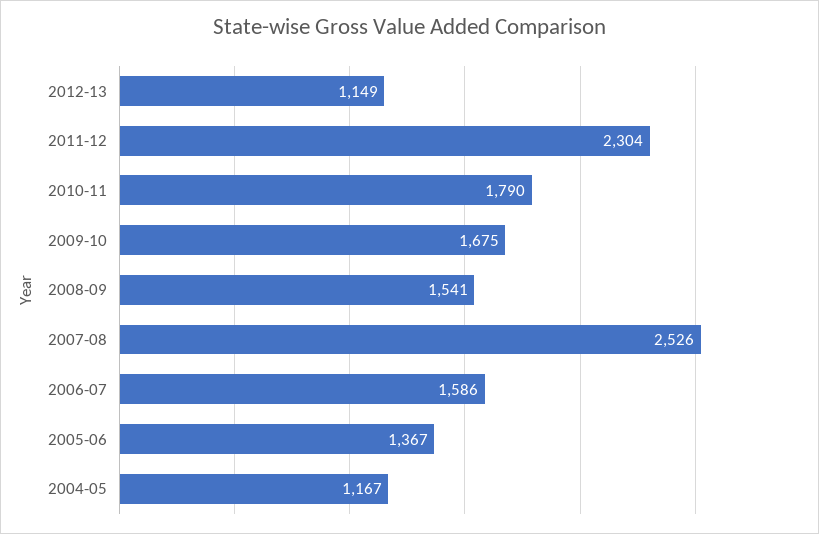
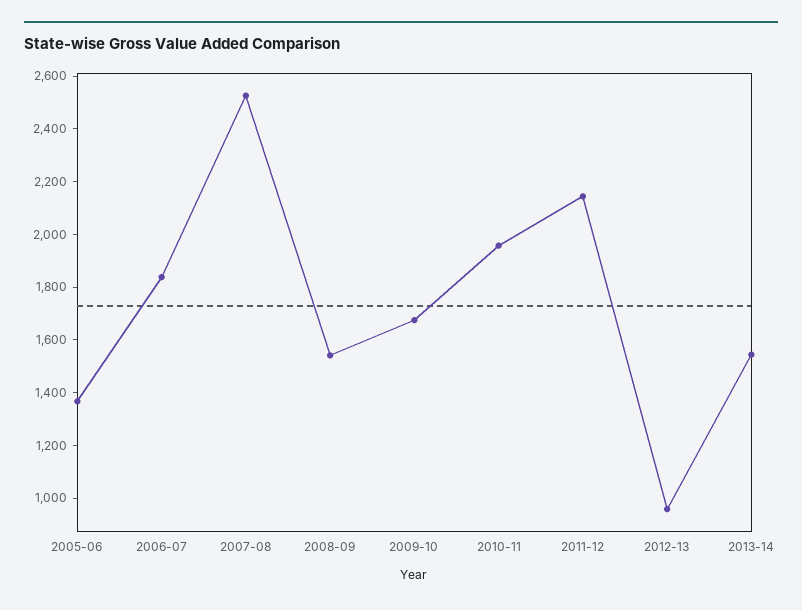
2012-13: 1149 -> 950
2011-12: 2304 -> 2150
2010-11: 1790 -> 1950
2006-07: 1586 -> 1850
2004-05: 1167 -> none
2013-14: none -> 1550

